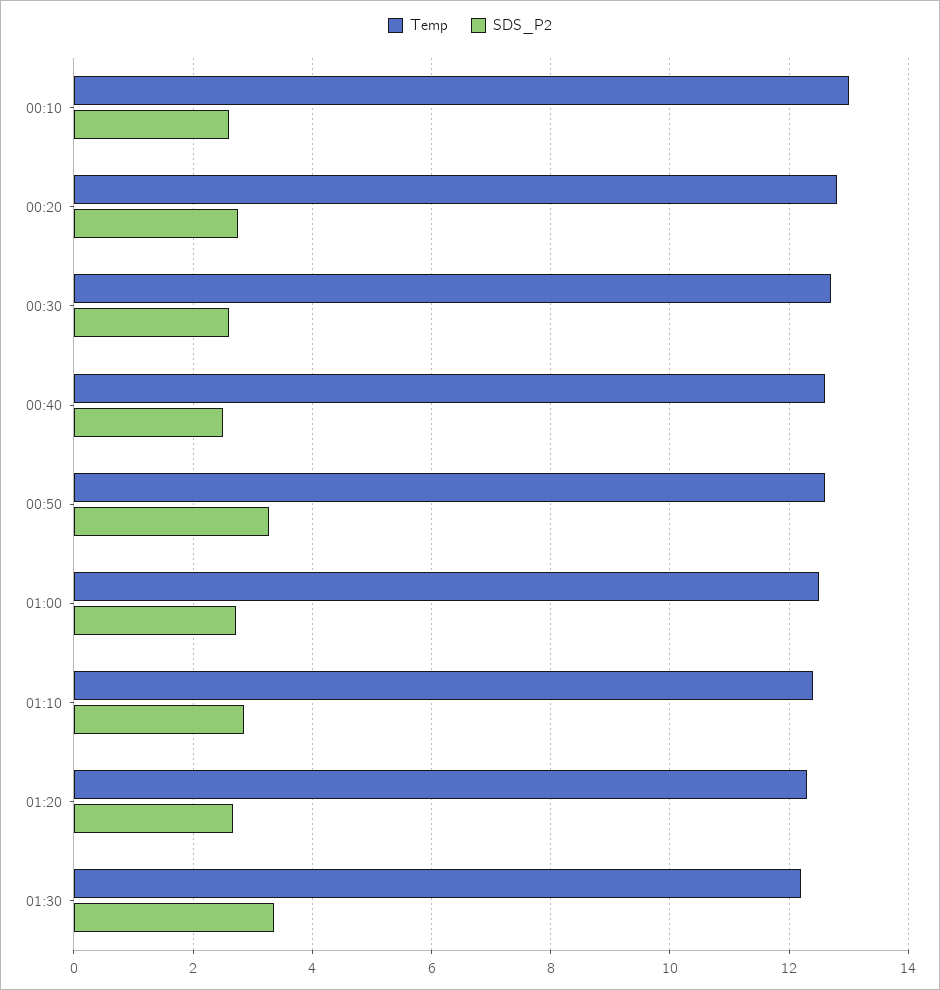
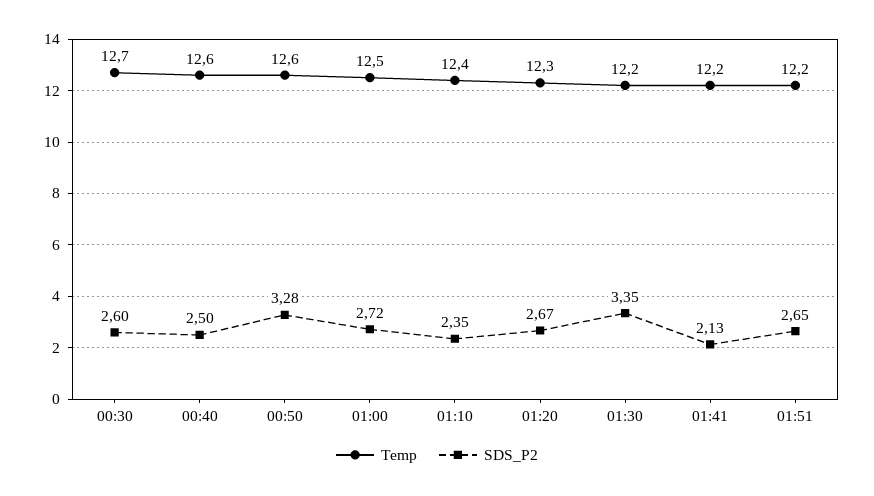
Temp, 00:10: 13 -> none
SDS_P2, 00:10: 2.6 -> none
Temp, 00:20: 12.8 -> none
SDS_P2, 00:20: 2.8 -> none
SDS_P2, 01:10: 2.8 -> 2.35
Temp, 01:41: none -> 12.2
SDS_P2, 01:41: none -> 2.13
Temp, 01:51: none -> 12.2
SDS_P2, 01:51: none -> 2.65

